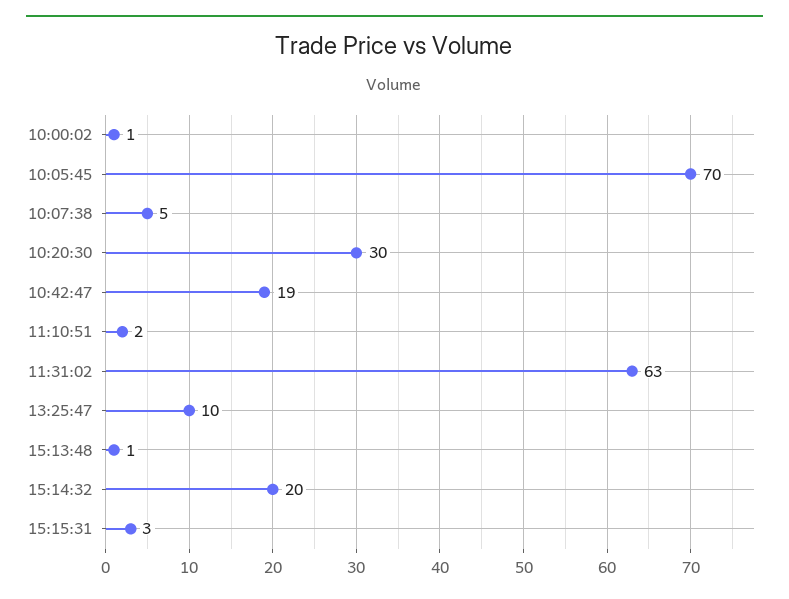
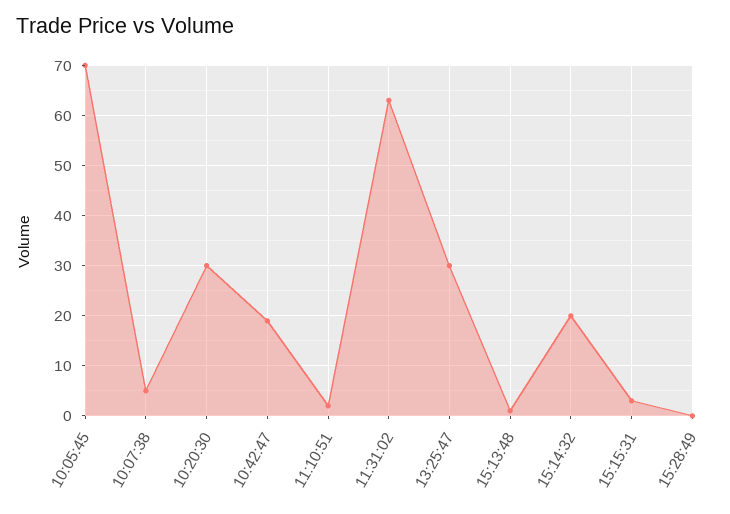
10:00:02: 1 -> none
13:25:47: 10 -> 30
15:28:49: none -> 0

